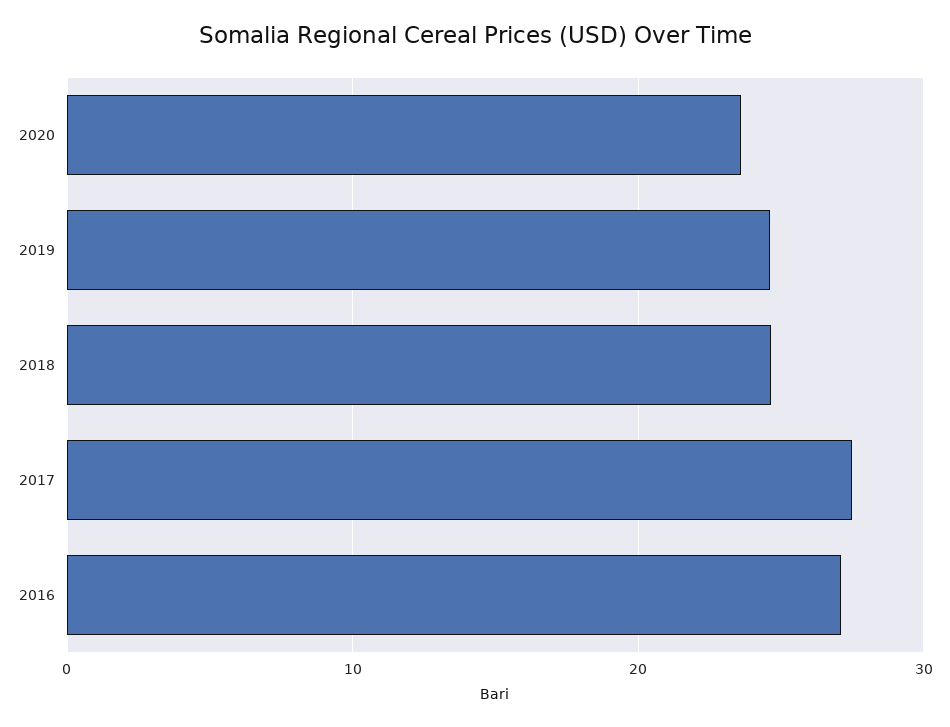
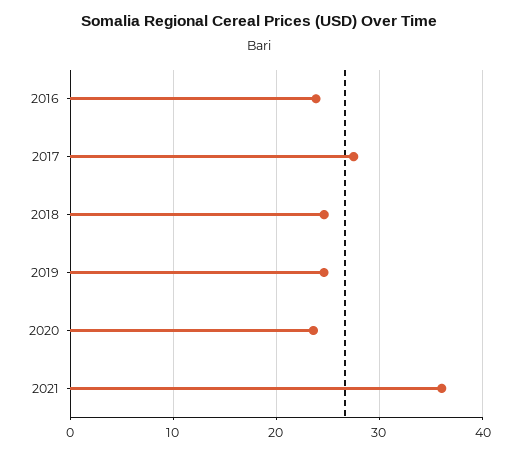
2016: 27 -> 24
2021: none -> 36

